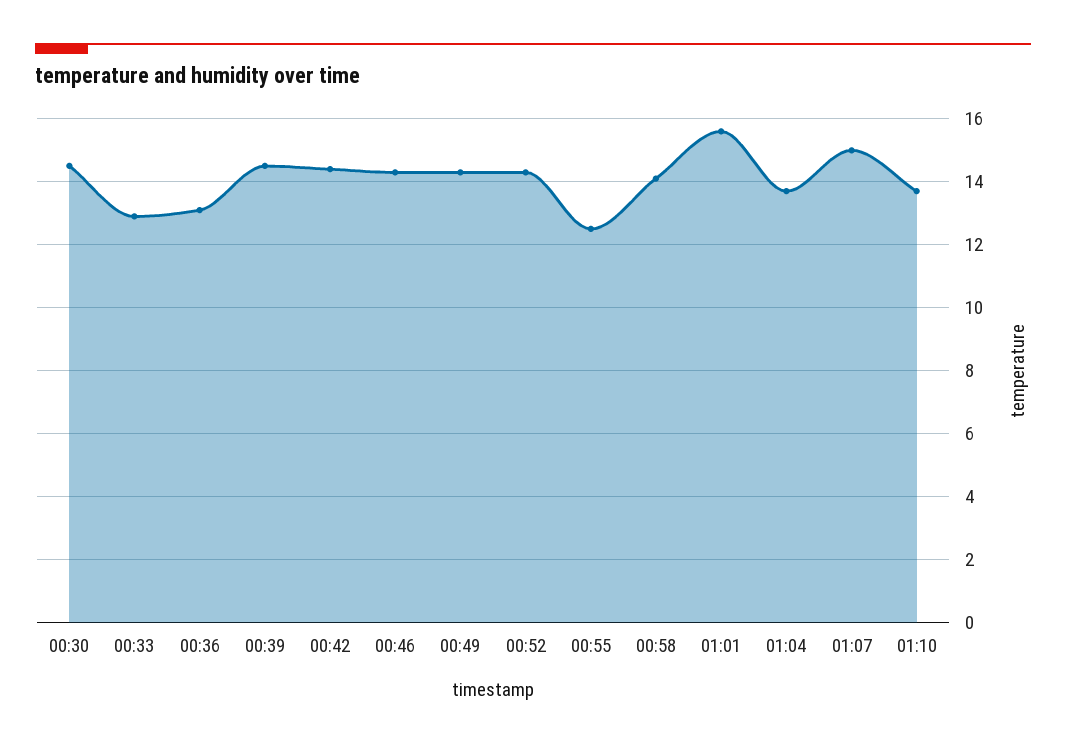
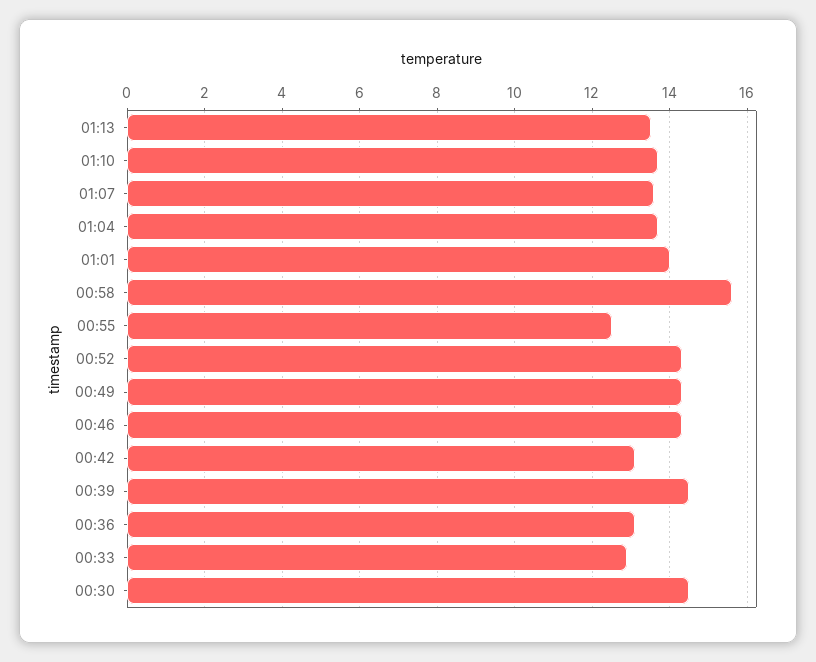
00:42: 14.5 -> 13
00:58: 14 -> 15.5
01:01: 15.5 -> 14
01:07: 15 -> 13.5
01:13: none -> 13.5

